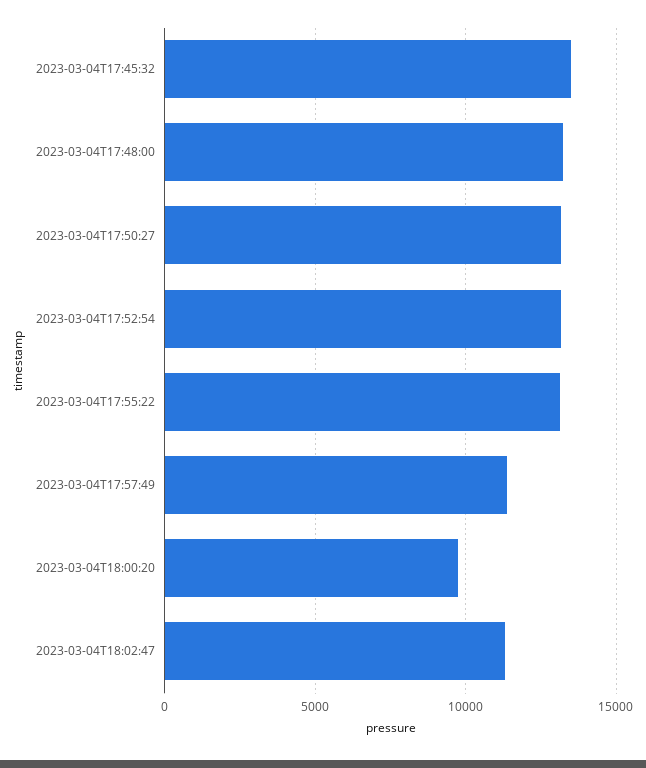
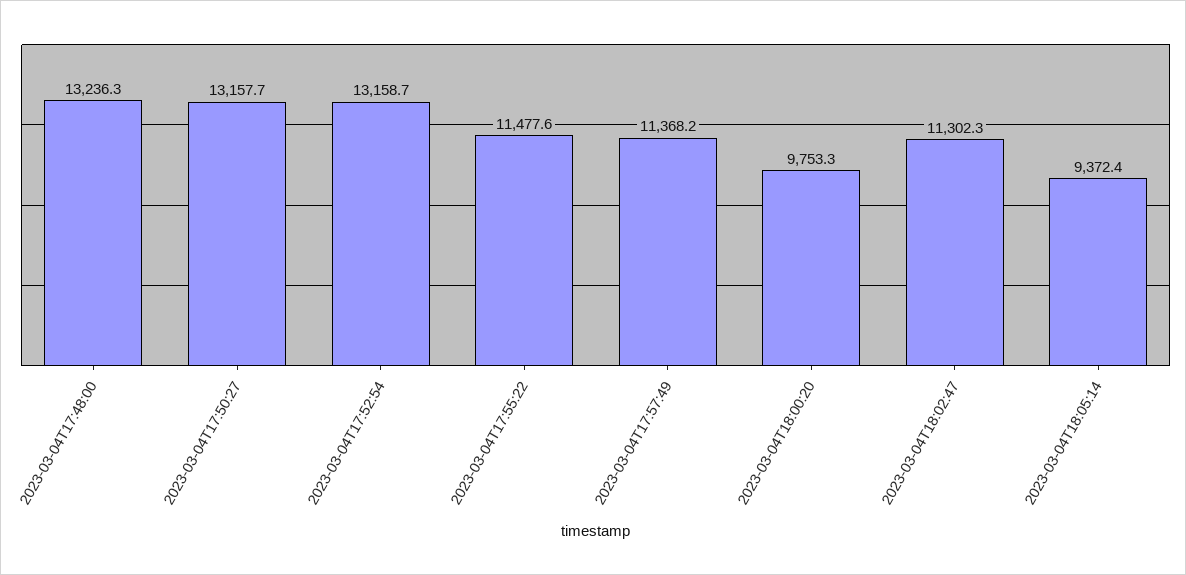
2023-03-04T17:45:32: 13500 -> none
2023-03-04T17:55:22: 13000 -> 11477.6
2023-03-04T18:05:14: none -> 9372.4

